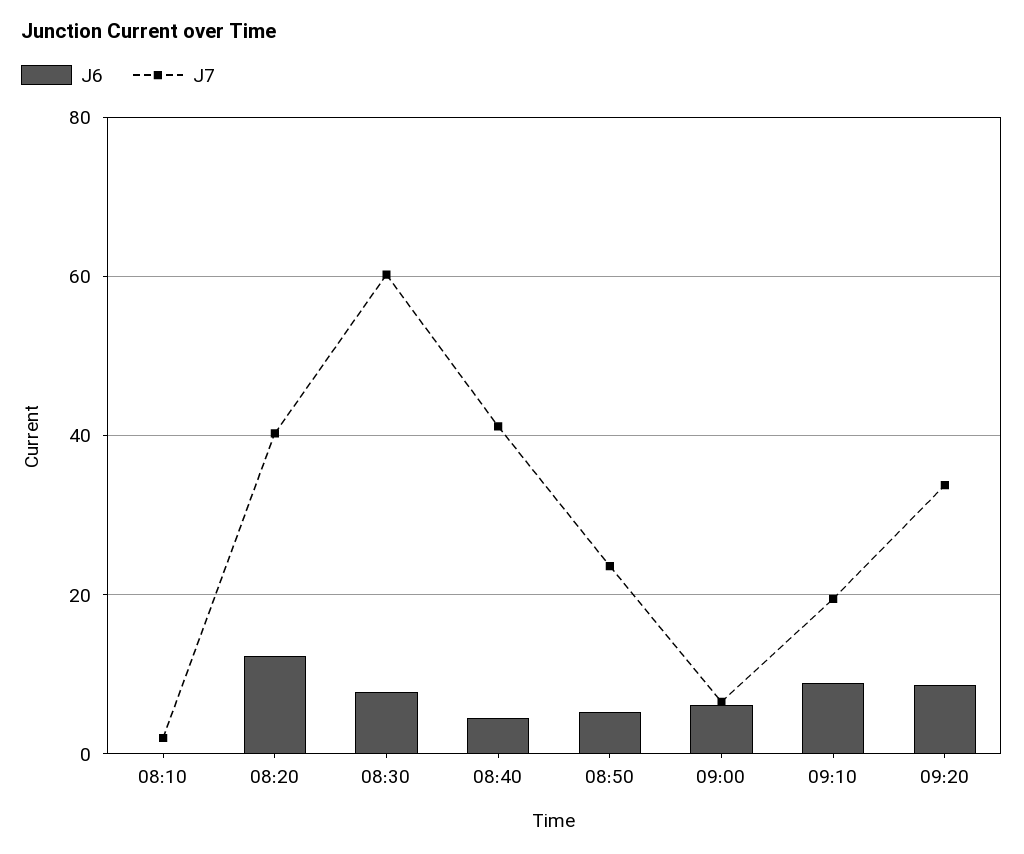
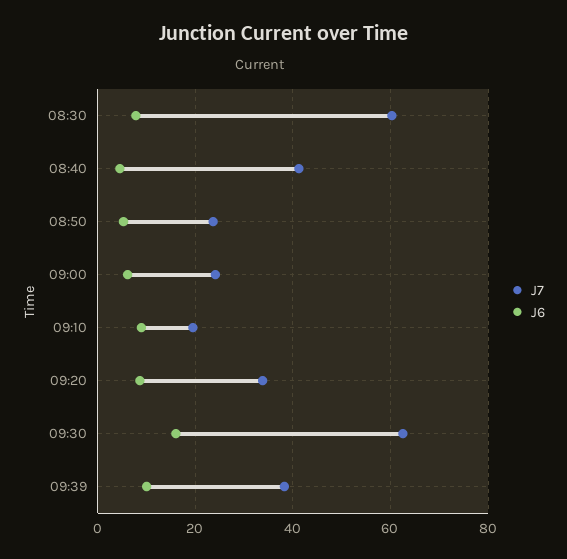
J6, 08:10: 0 -> none
J7, 08:10: 2 -> none
J6, 08:20: 12 -> none
J7, 08:20: 40 -> none
J7, 09:00: 6 -> 24
J7, 09:30: none -> 62
J6, 09:30: none -> 16
J7, 09:39: none -> 38
J6, 09:39: none -> 10

